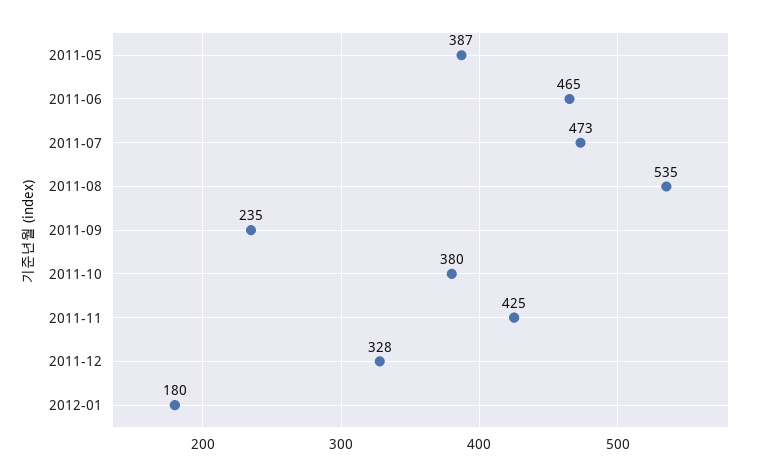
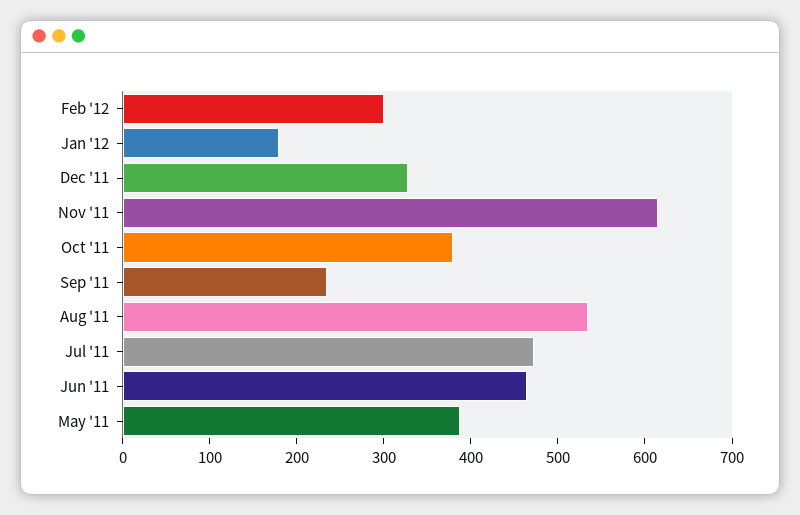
2011-11: 425 -> 620
Feb '12: none -> 300

